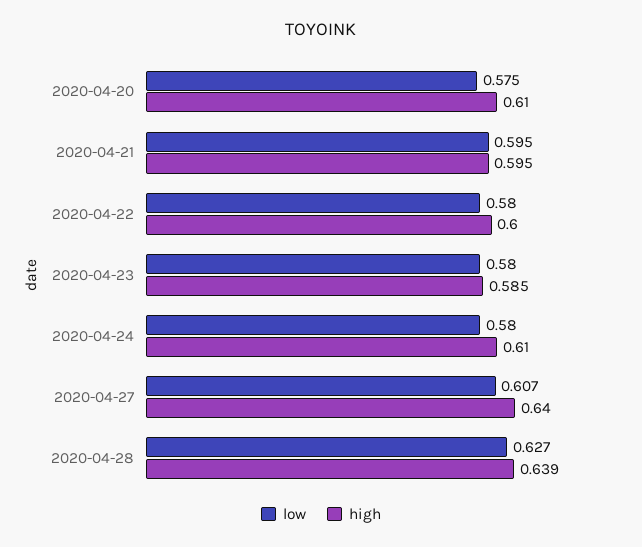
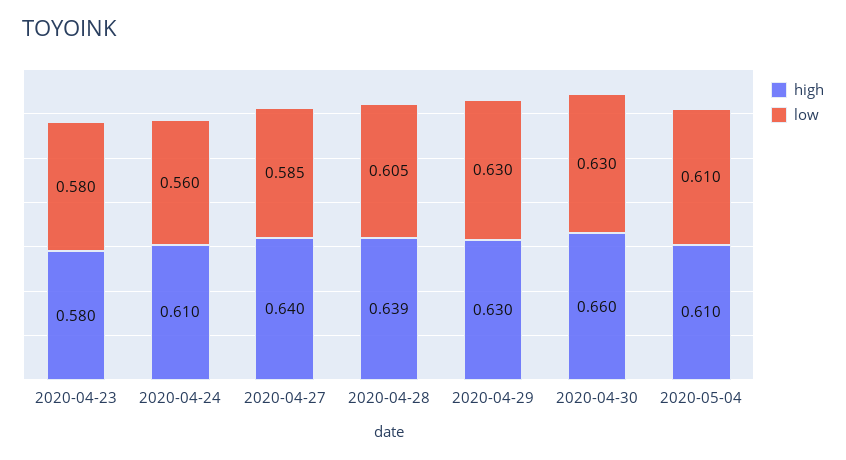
low, 2020-04-20: 0.575 -> none
high, 2020-04-20: 0.61 -> none
low, 2020-04-21: 0.595 -> none
high, 2020-04-21: 0.595 -> none
low, 2020-04-22: 0.58 -> none
high, 2020-04-22: 0.6 -> none
high, 2020-04-23: 0.585 -> 0.58
low, 2020-04-24: 0.58 -> 0.56
low, 2020-04-27: 0.607 -> 0.585
low, 2020-04-28: 0.627 -> 0.605
high, 2020-04-29: none -> 0.63
low, 2020-04-29: none -> 0.63
high, 2020-04-30: none -> 0.66
low, 2020-04-30: none -> 0.63
high, 2020-05-04: none -> 0.61
low, 2020-05-04: none -> 0.61

